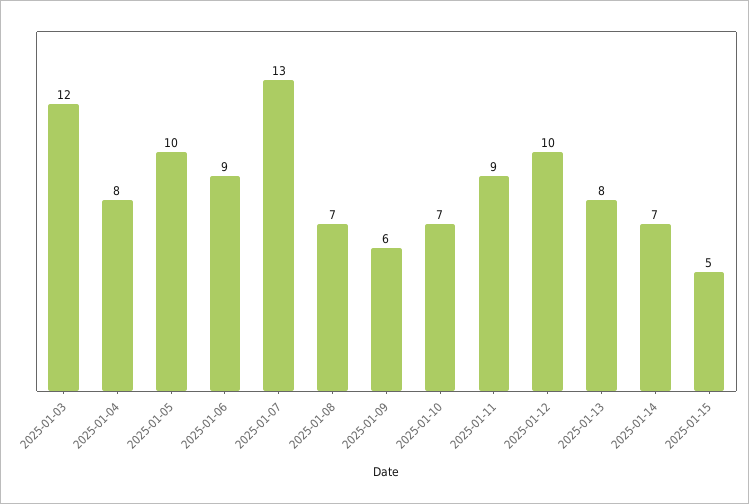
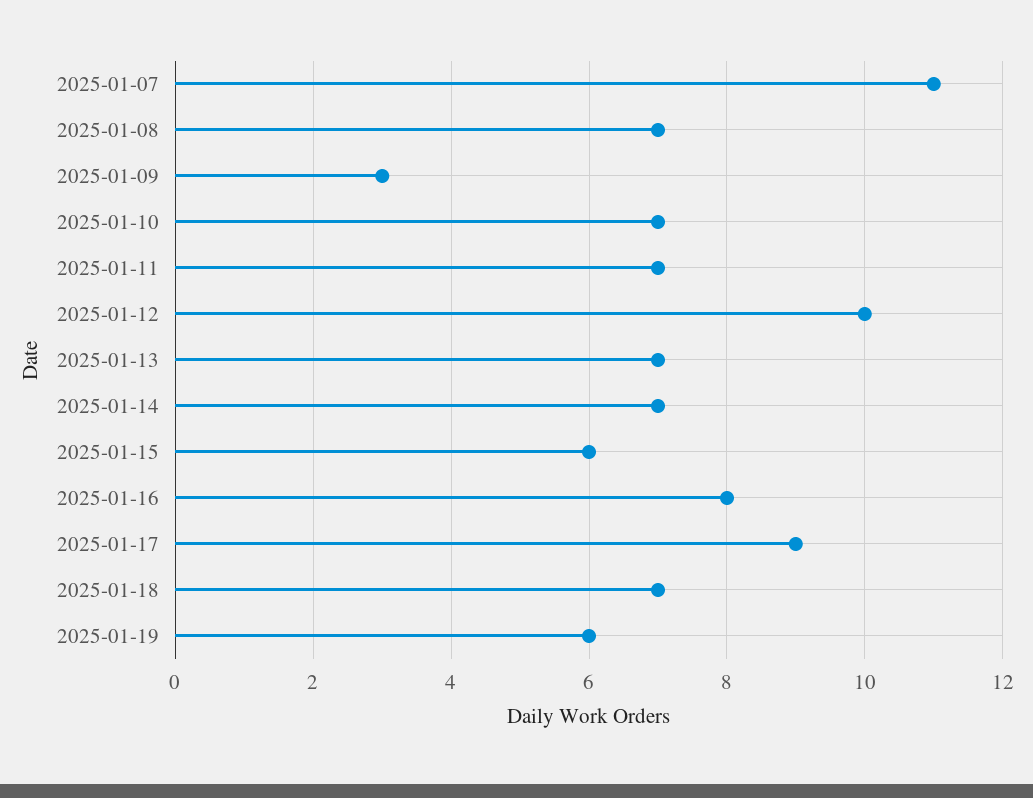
2025-01-03: 12 -> none
2025-01-04: 8 -> none
2025-01-05: 10 -> none
2025-01-06: 9 -> none
2025-01-07: 13 -> 11
2025-01-09: 6 -> 3
2025-01-11: 9 -> 7
2025-01-13: 8 -> 7
2025-01-15: 5 -> 6
2025-01-16: none -> 8
2025-01-17: none -> 9
2025-01-18: none -> 7
2025-01-19: none -> 6

